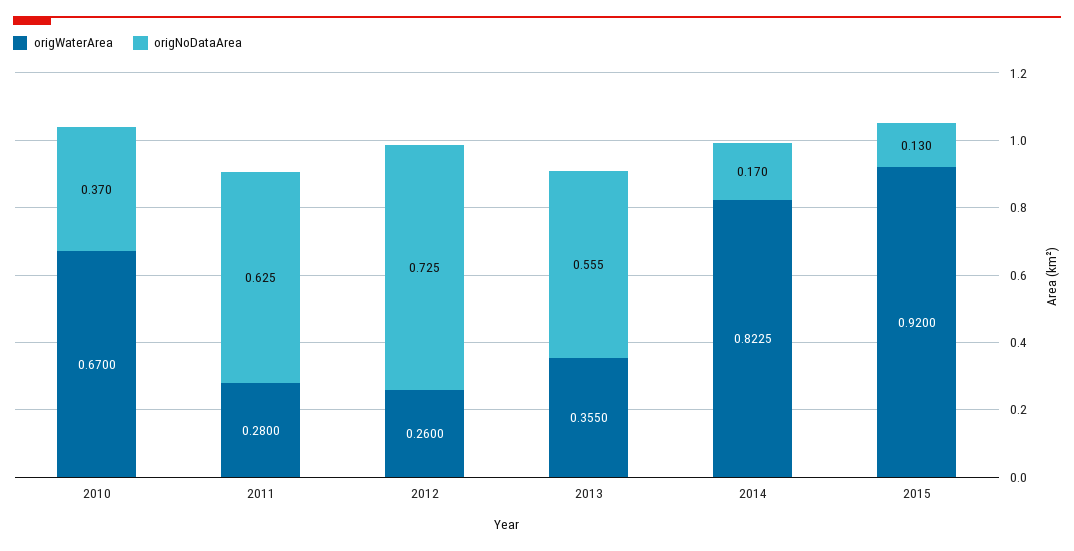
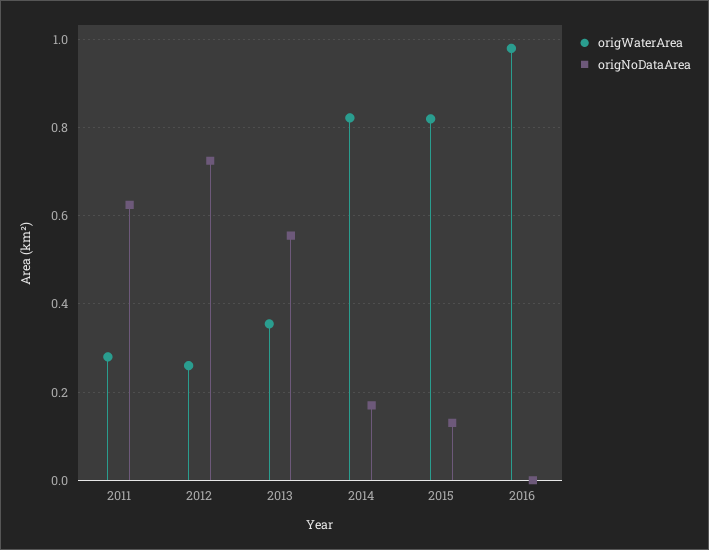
origWaterArea, 2010: 0.67 -> none
origNoDataArea, 2010: 0.37 -> none
origWaterArea, 2015: 0.92 -> 0.82
origWaterArea, 2016: none -> 0.98
origNoDataArea, 2016: none -> 0

